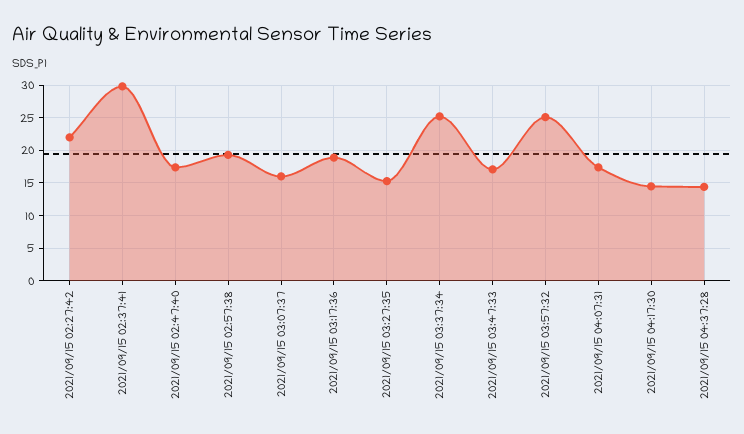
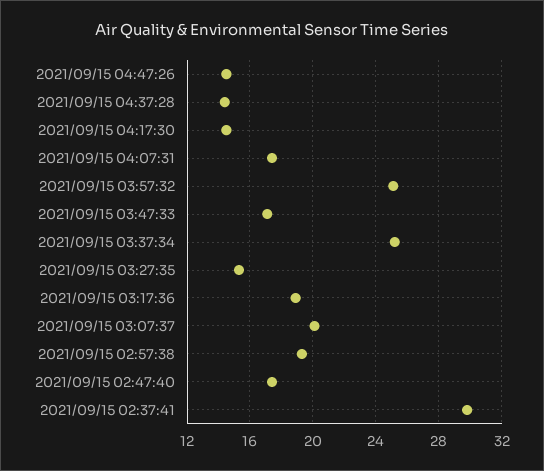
2021/09/15 02:27:42: 22 -> none
2021/09/15 03:07:37: 16 -> 20
2021/09/15 04:47:26: none -> 14.5

